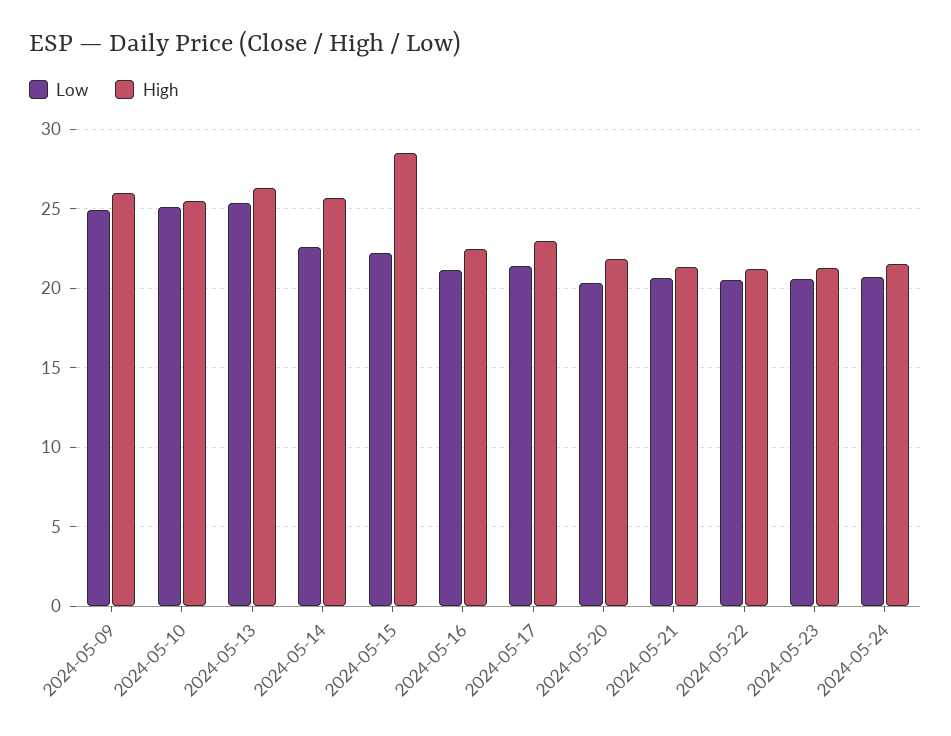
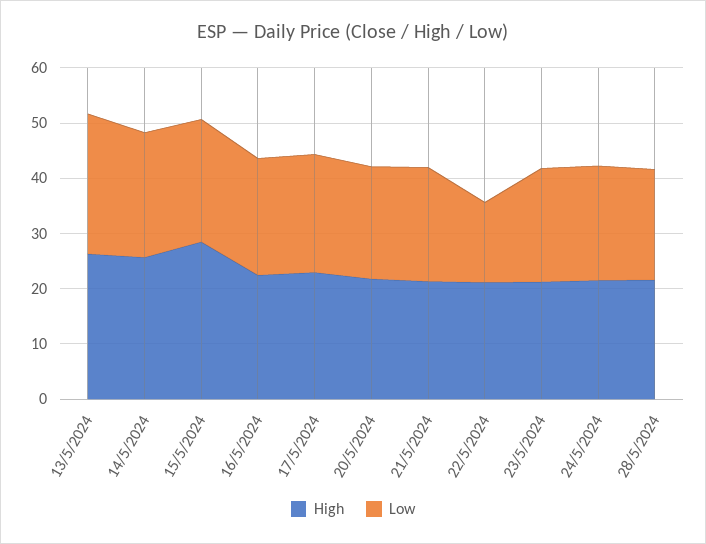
Low, 2024-05-09: 25 -> none
High, 2024-05-09: 26 -> none
Low, 2024-05-10: 25 -> none
High, 2024-05-10: 25.5 -> none
Low, 2024-05-22: 20.5 -> 14
High, 28/5/2024: none -> 22
Low, 28/5/2024: none -> 20

